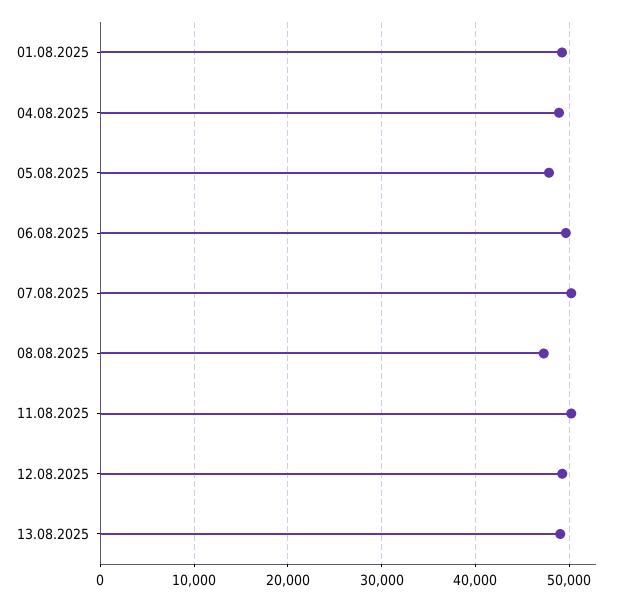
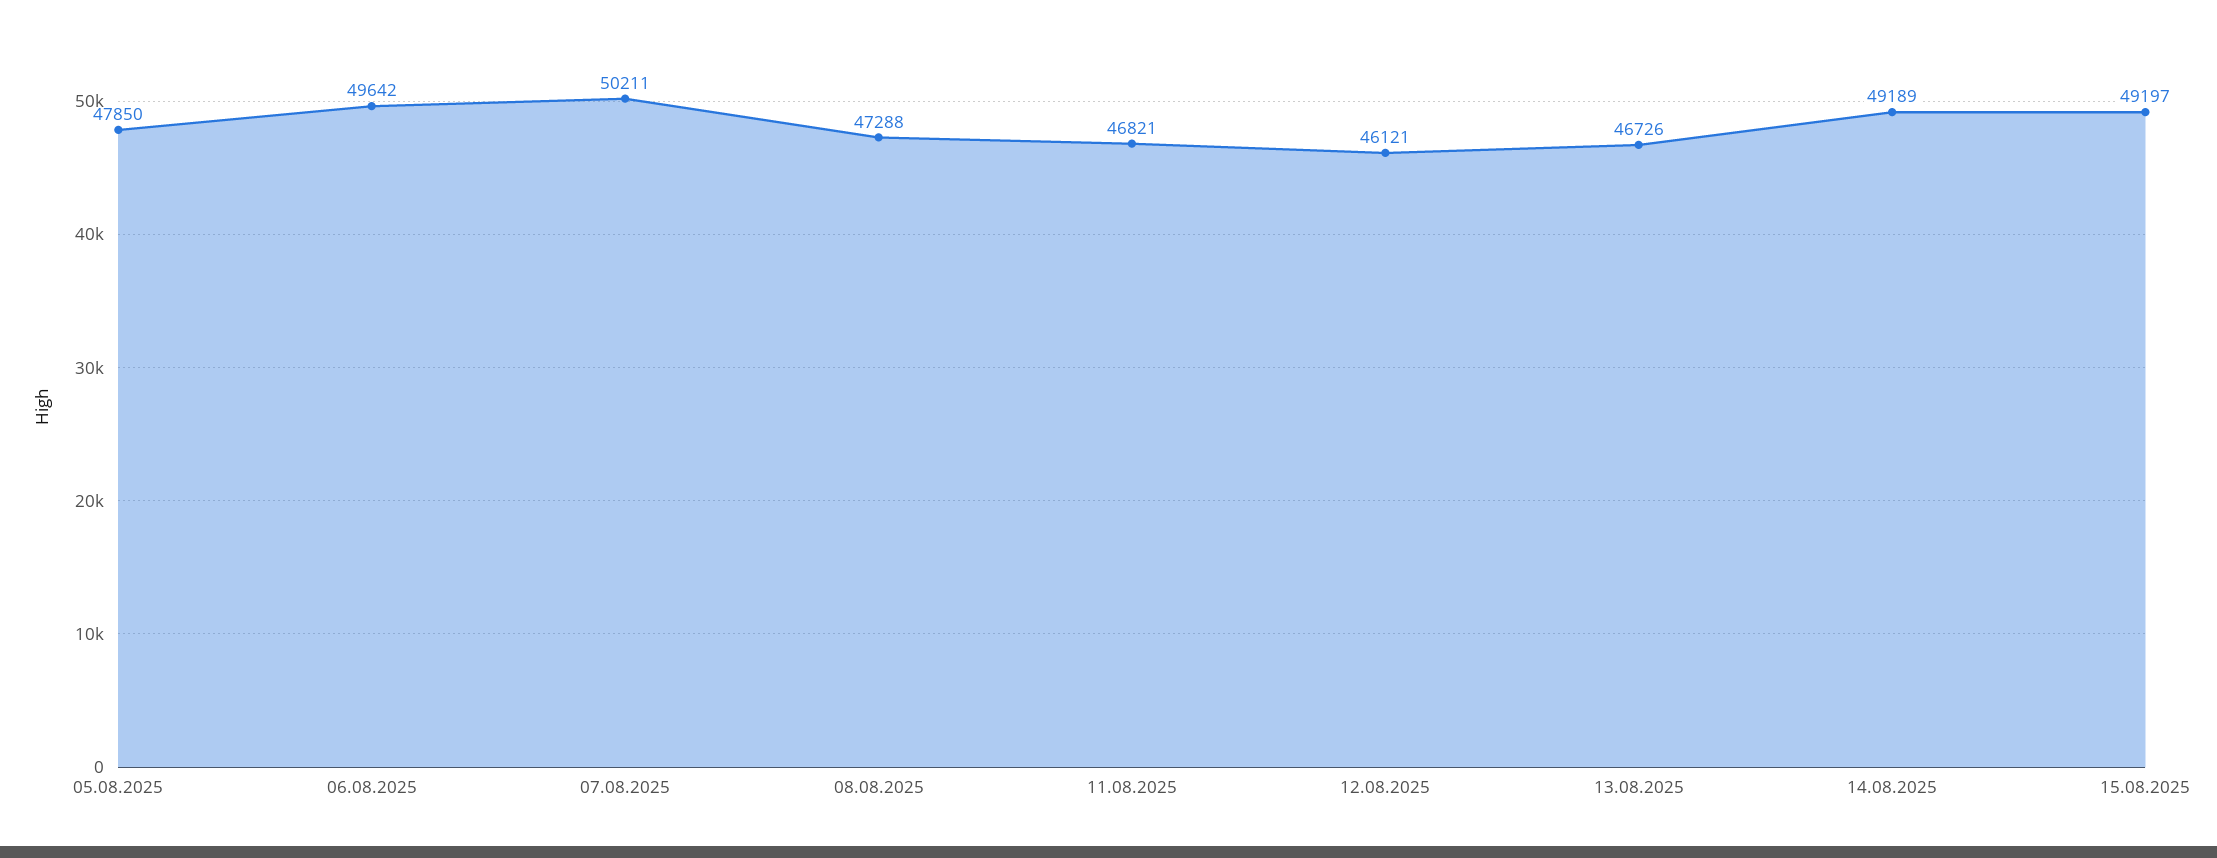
01.08.2025: 49000 -> none
04.08.2025: 49000 -> none
11.08.2025: 50000 -> 46821
12.08.2025: 49000 -> 46121
13.08.2025: 49000 -> 46726
14.08.2025: none -> 49189
15.08.2025: none -> 49197

